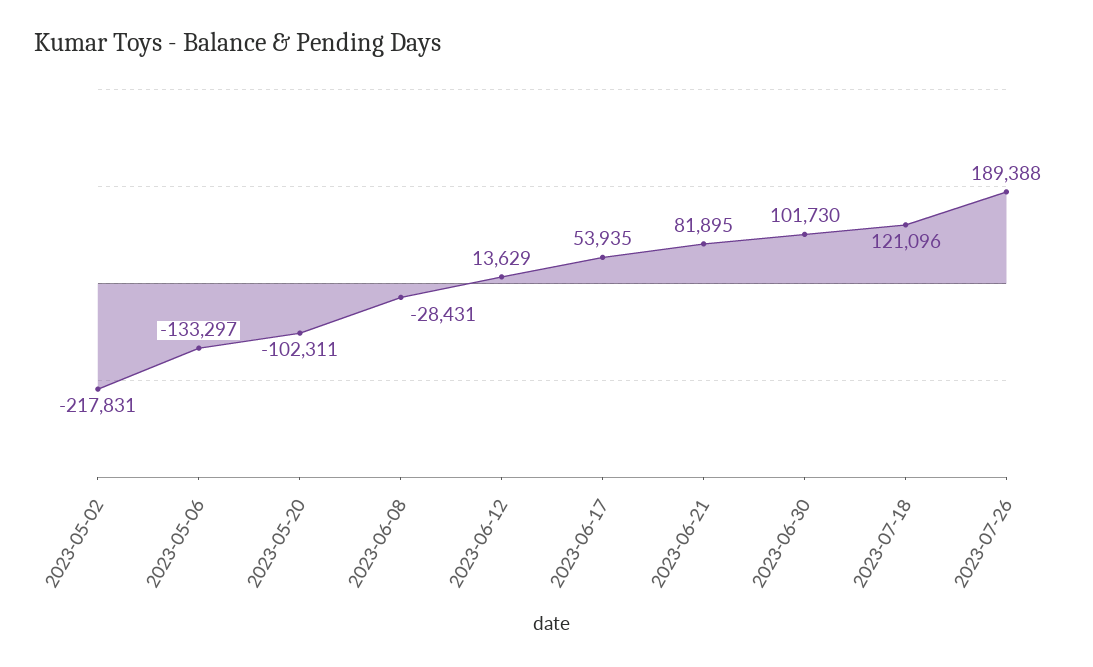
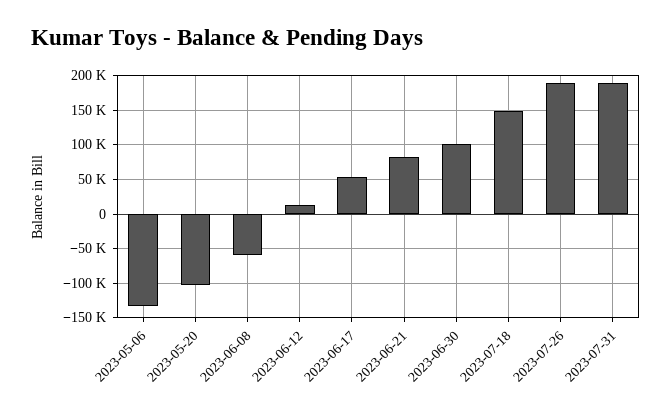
2023-05-02: -217831 -> none
2023-06-08: -28431 -> -60000
2023-07-18: 121096 -> 150000
2023-07-31: none -> 190000

